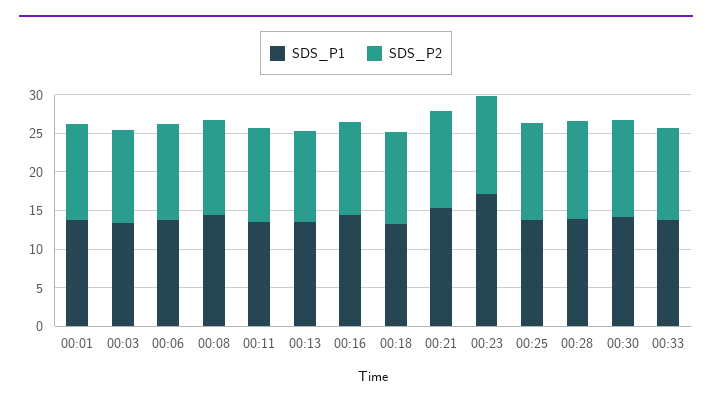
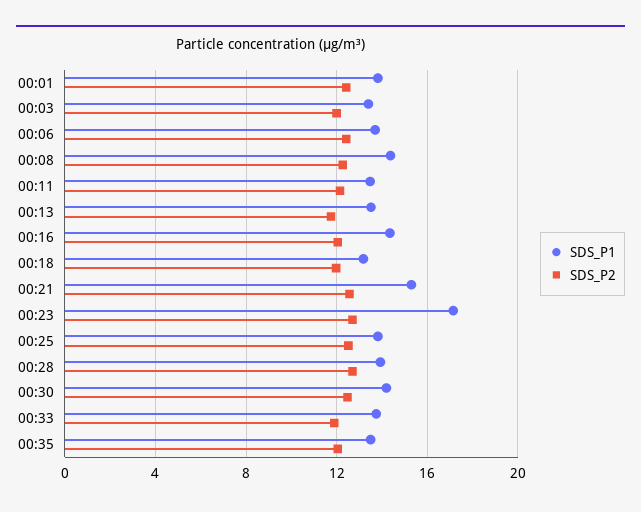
SDS_P1, 00:35: none -> 13.5
SDS_P2, 00:35: none -> 12

